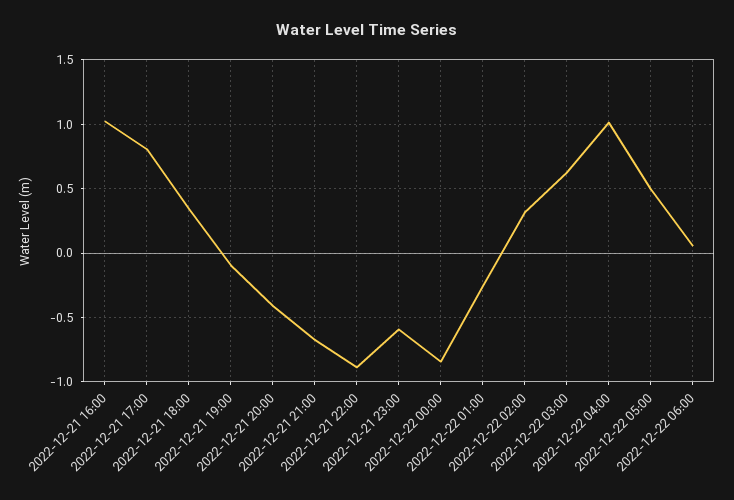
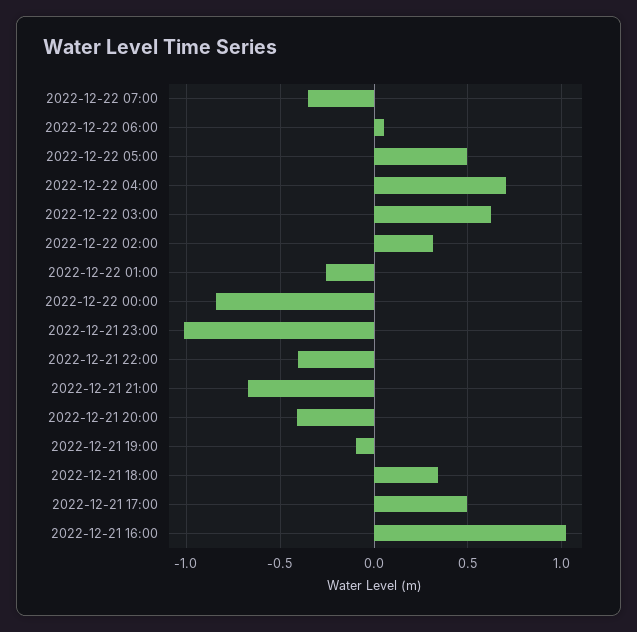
2022-12-21 17:00: 0.8 -> 0.5
2022-12-21 22:00: -0.9 -> -0.4
2022-12-21 23:00: -0.6 -> -1
2022-12-22 04:00: 1 -> 0.7
2022-12-22 07:00: none -> -0.35

